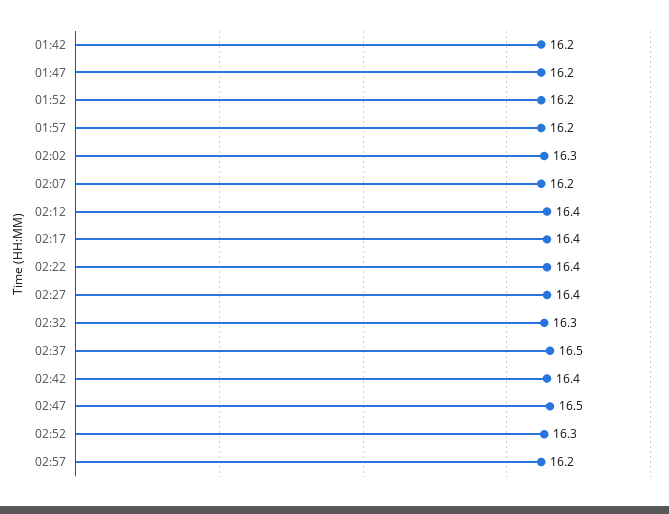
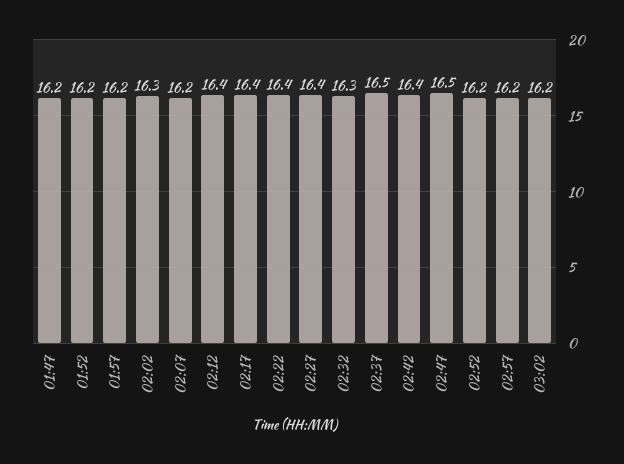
01:42: 16.2 -> none
02:52: 16.3 -> 16.2
03:02: none -> 16.2

